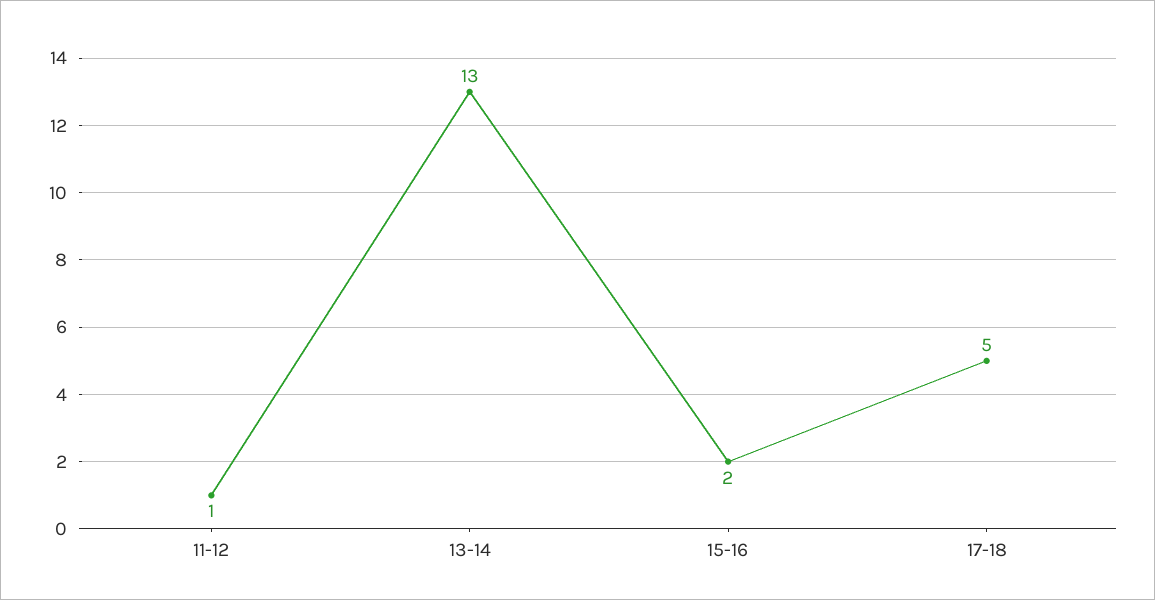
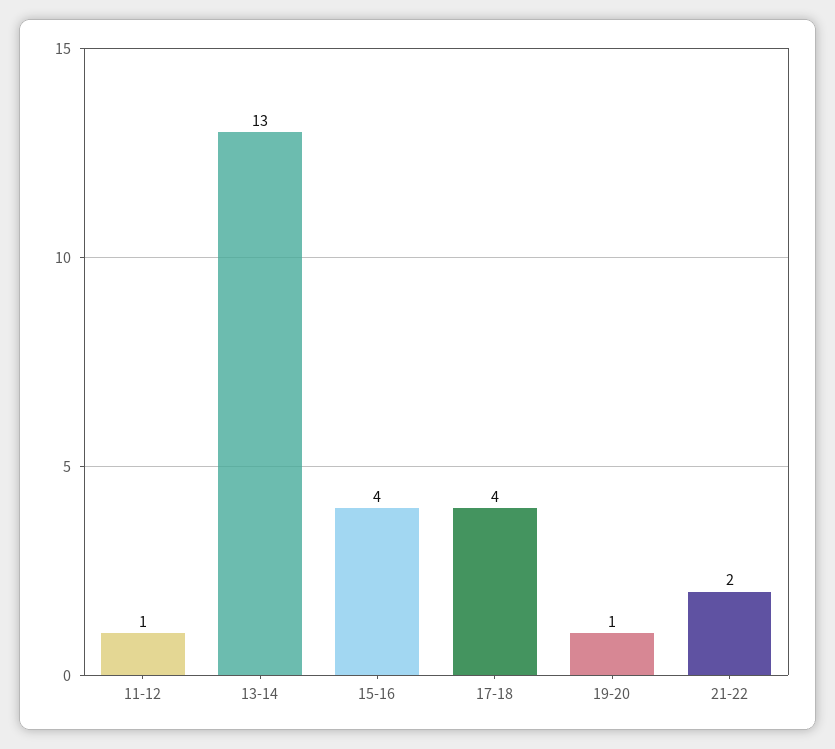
15-16: 2 -> 4
17-18: 5 -> 4
19-20: none -> 1
21-22: none -> 2

